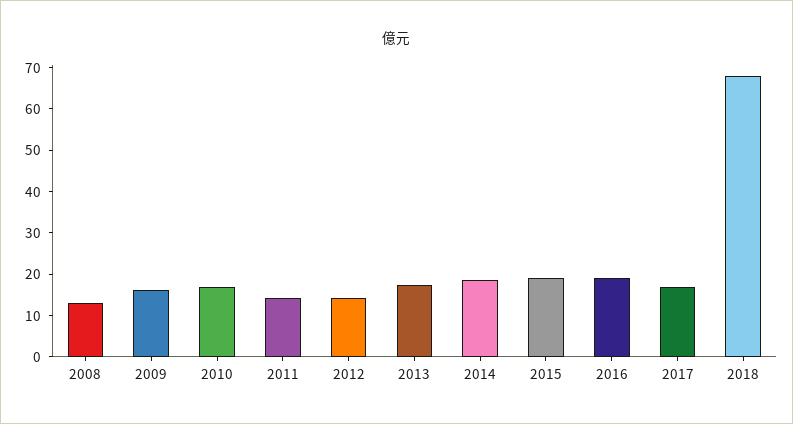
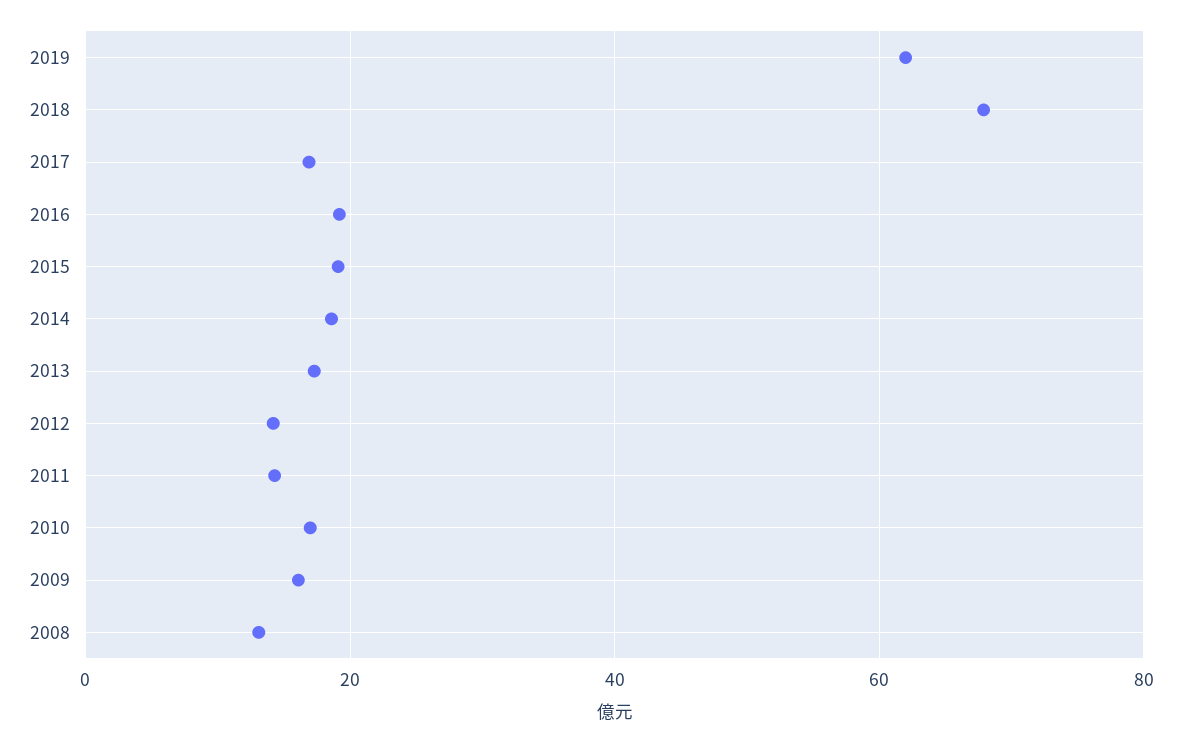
2019: none -> 62

